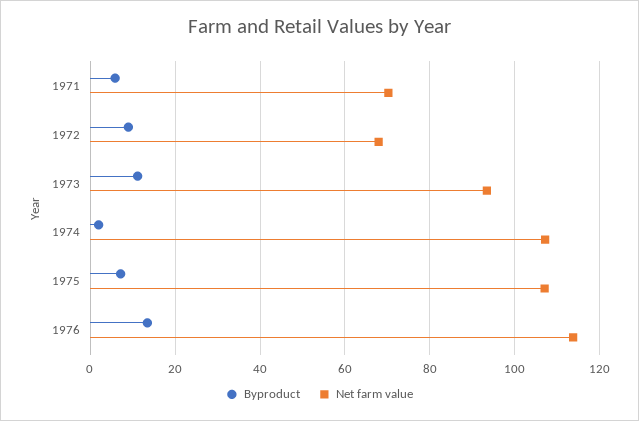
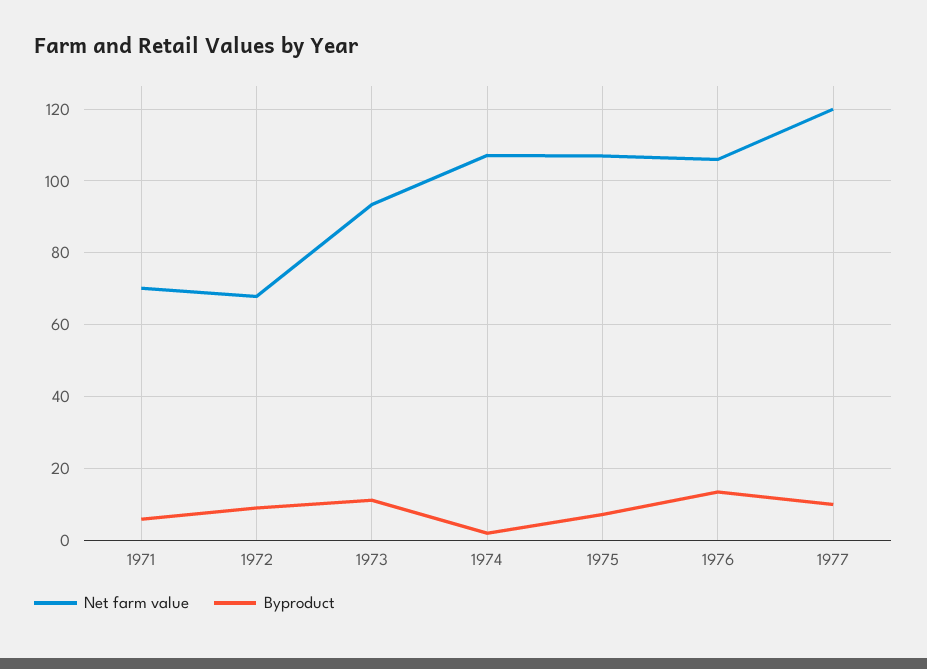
Net farm value, 1976: 114 -> 106
Net farm value, 1977: none -> 120
Byproduct, 1977: none -> 10

